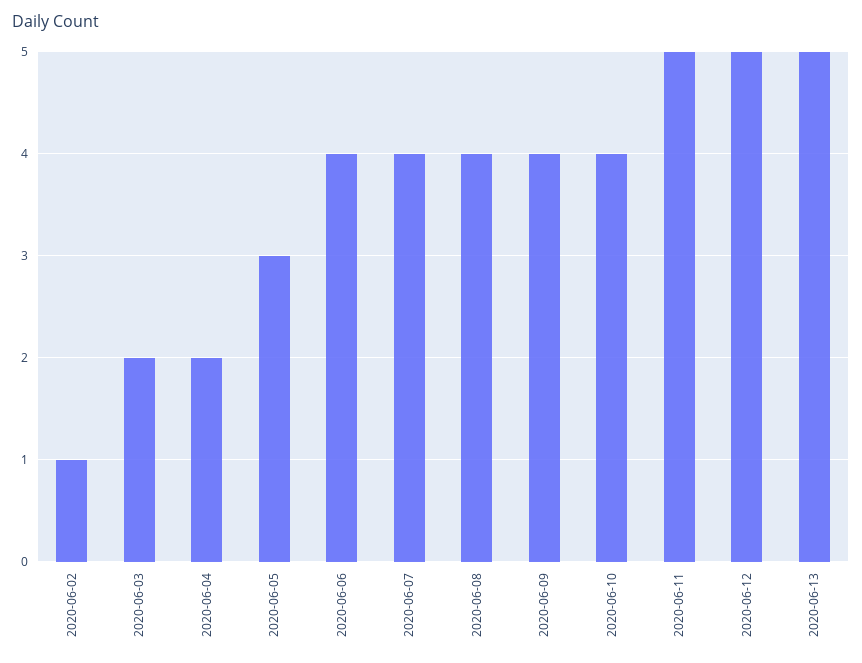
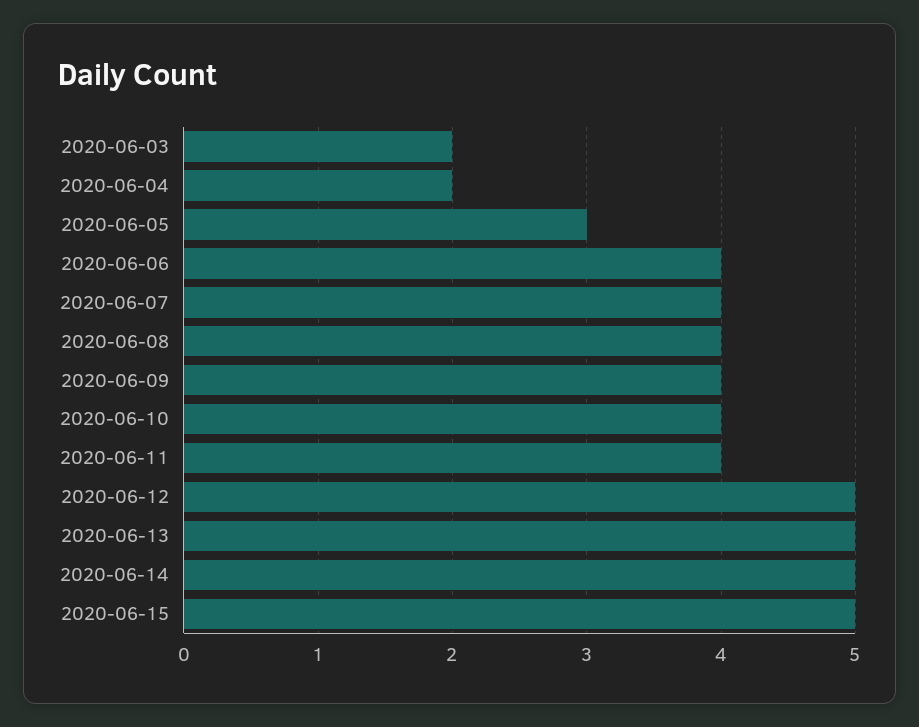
2020-06-02: 1 -> none
2020-06-11: 5 -> 4
2020-06-14: none -> 5
2020-06-15: none -> 5

